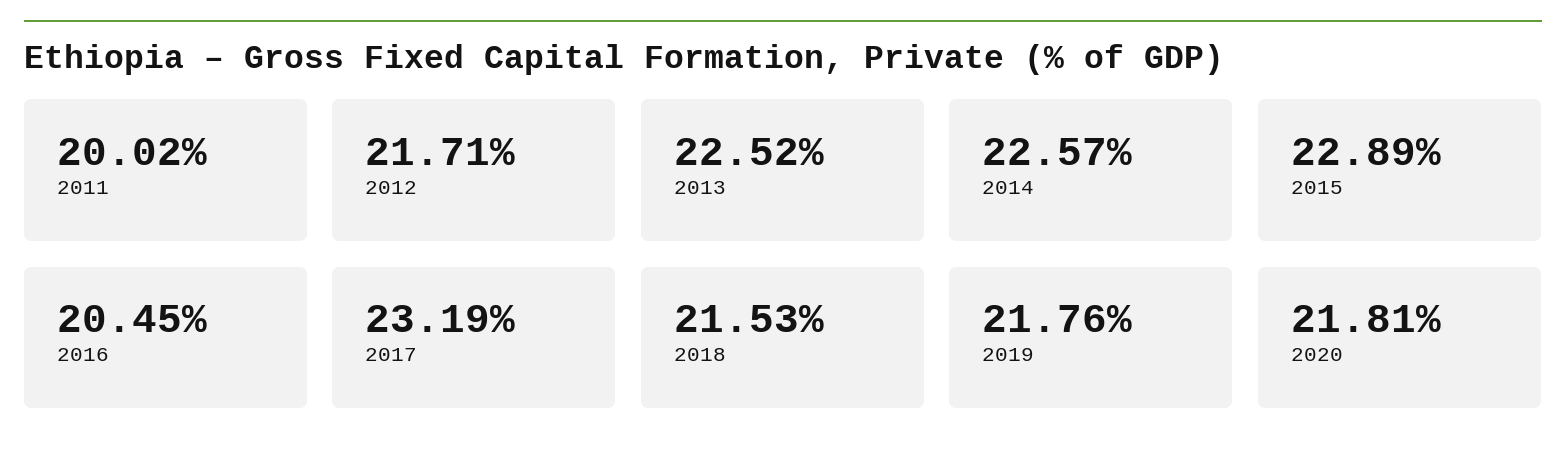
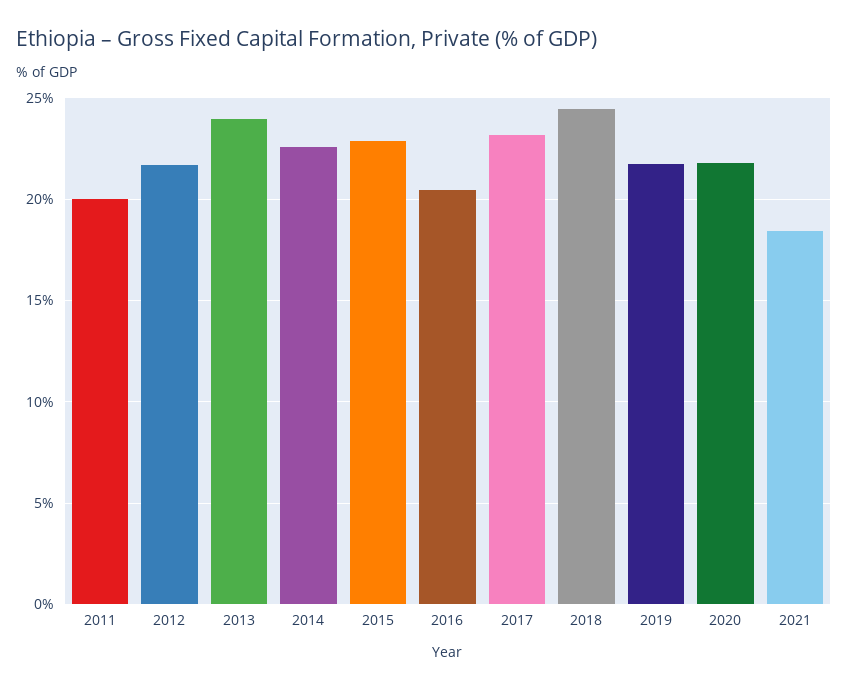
2013: 22.52 -> 24
2018: 21.53 -> 24.5
2021: none -> 18.5

